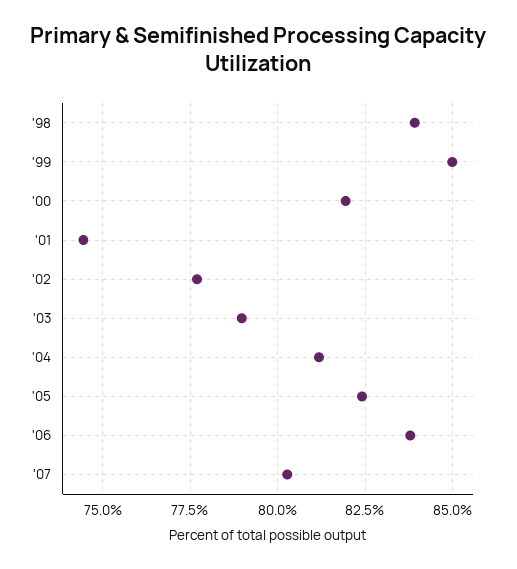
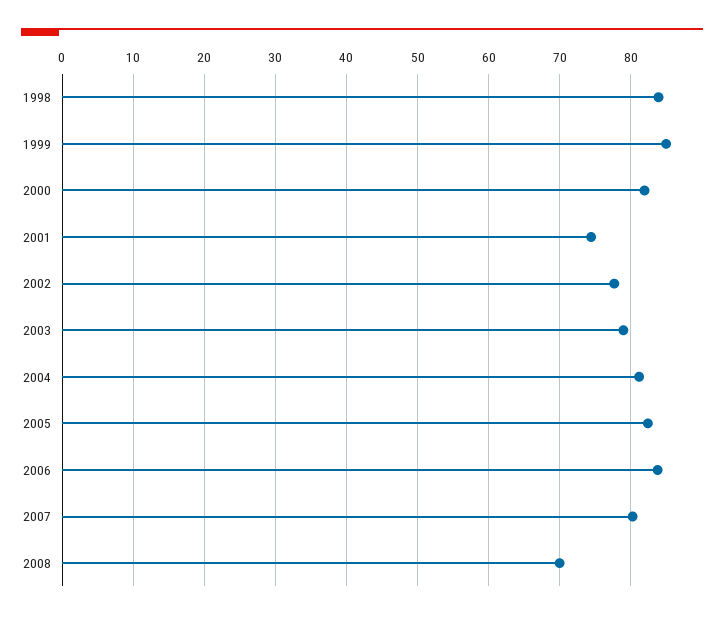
2008: none -> 70

